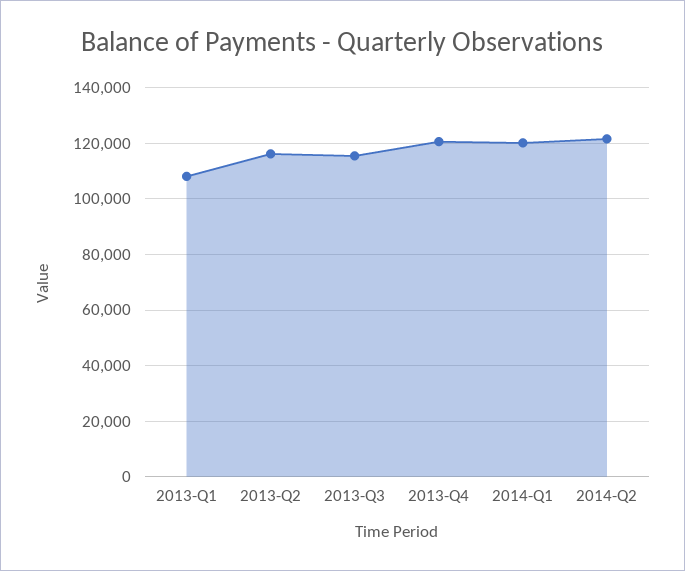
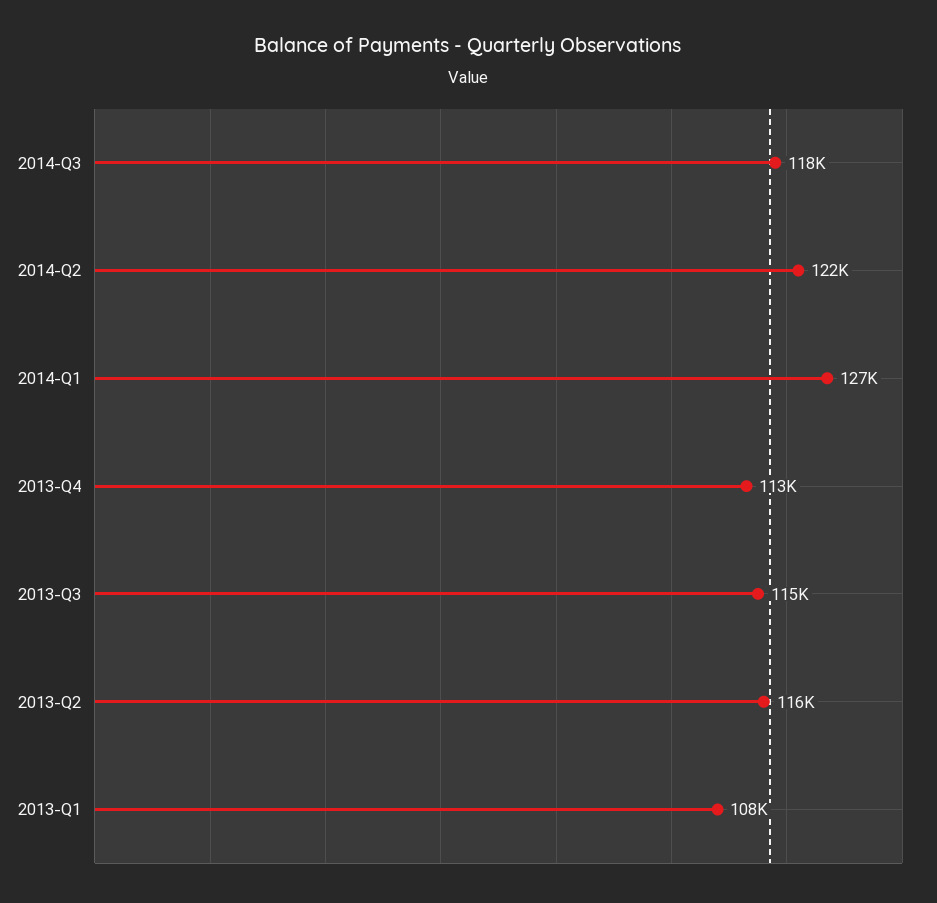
2013-Q4: 120000 -> 113000
2014-Q1: 120000 -> 127000
2014-Q3: none -> 118000

